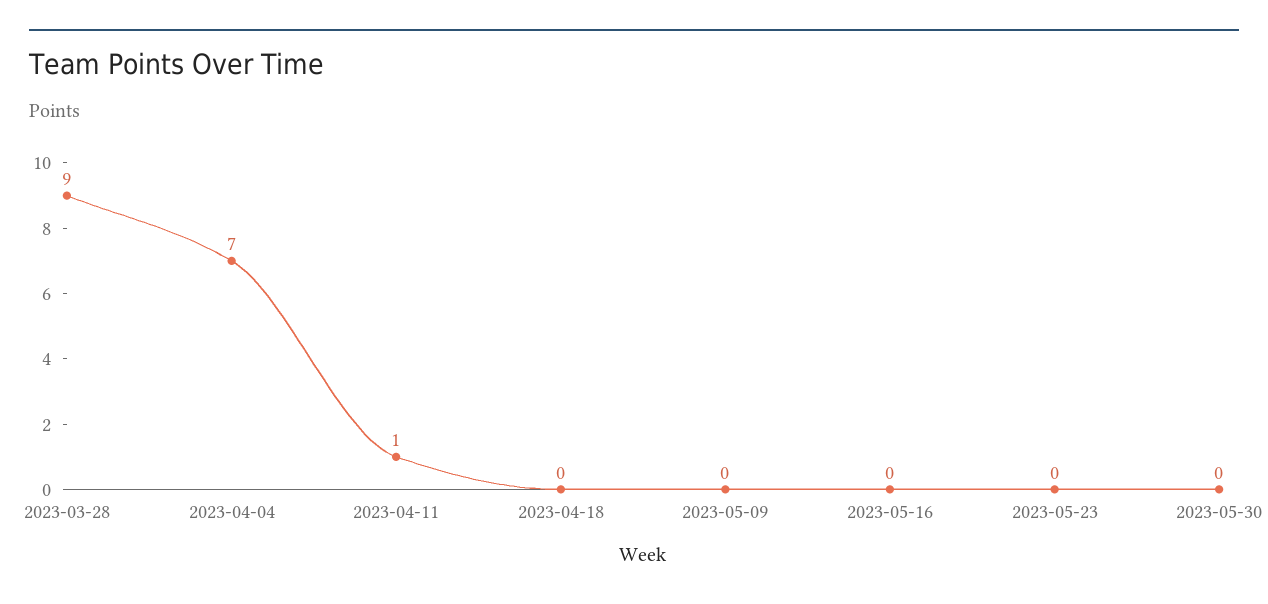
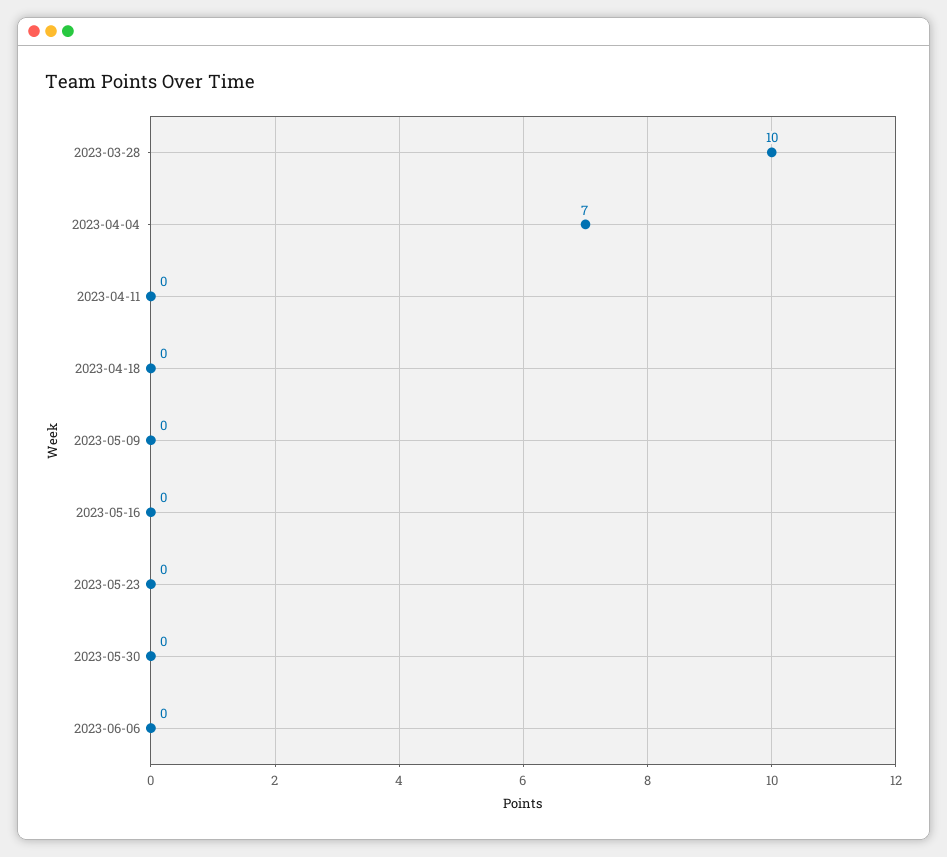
2023-03-28: 9 -> 10
2023-04-11: 1 -> 0
2023-06-06: none -> 0

